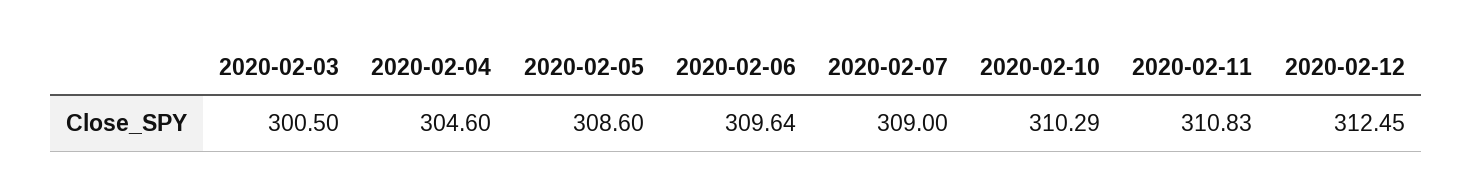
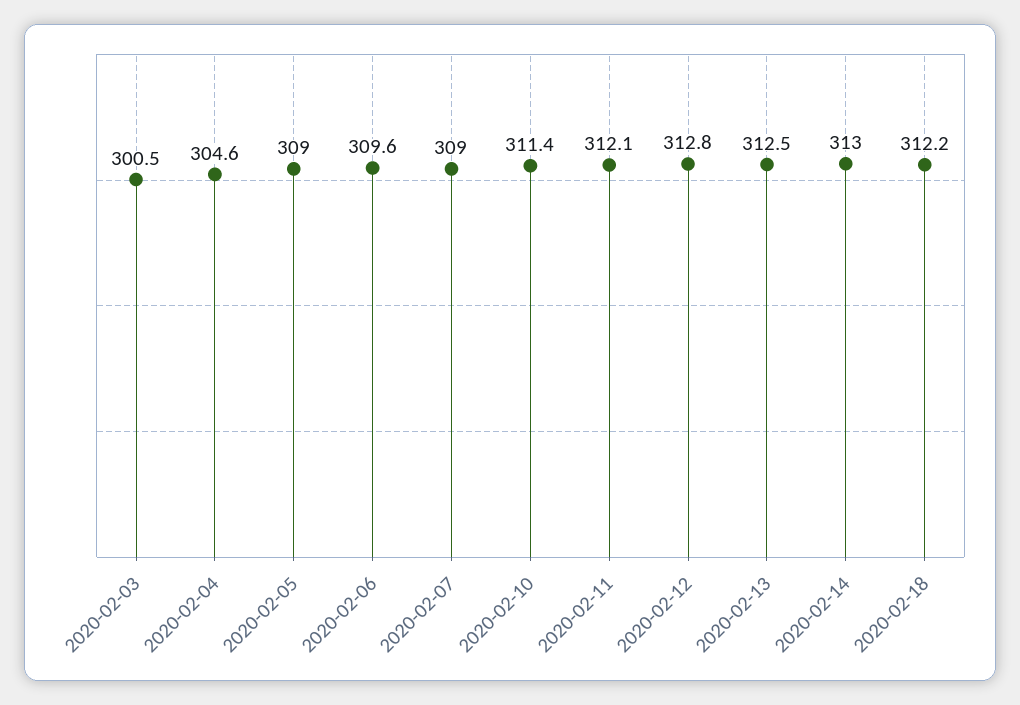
2020-02-05: 308.6 -> 309
2020-02-10: 310.29 -> 311.4
2020-02-11: 310.83 -> 312.1
2020-02-12: 312.45 -> 312.8
2020-02-13: none -> 312.5
2020-02-14: none -> 313
2020-02-18: none -> 312.2

